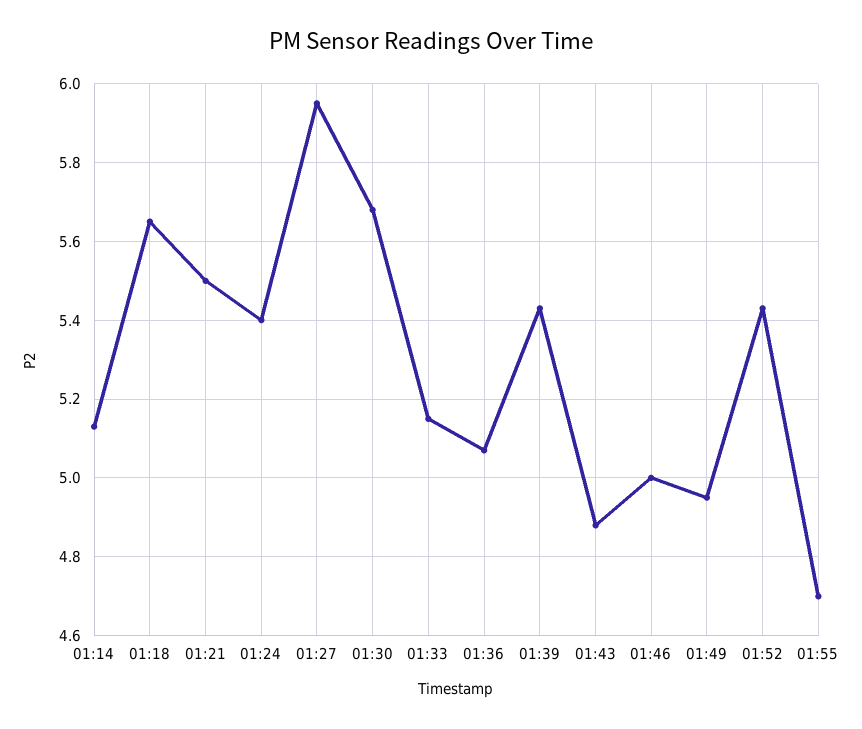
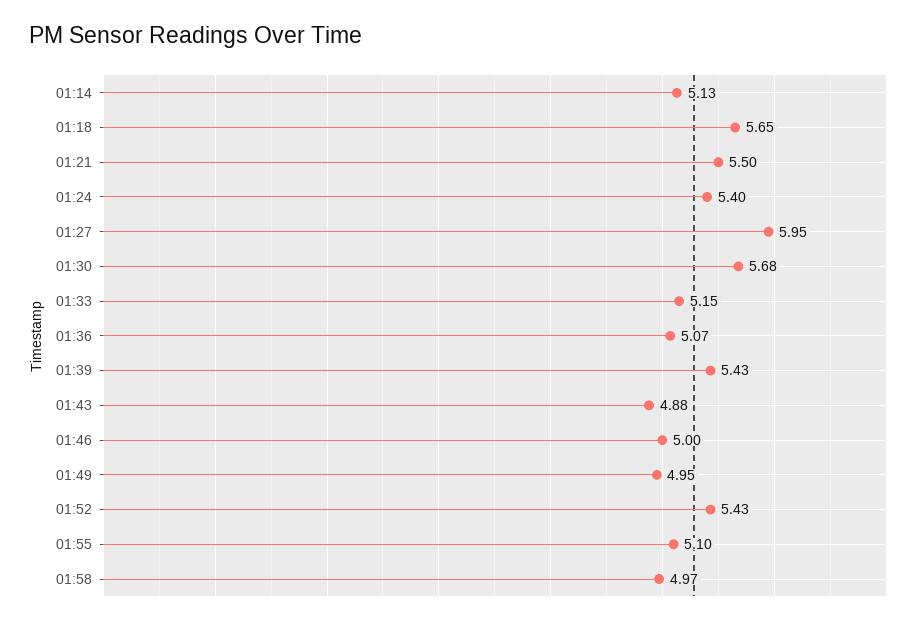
01:55: 4.7 -> 5.1
01:58: none -> 4.97

